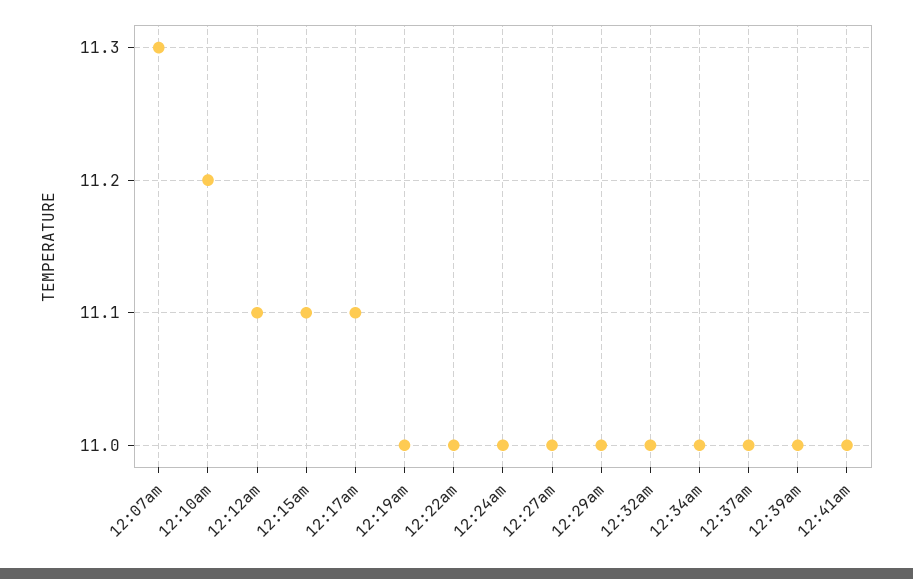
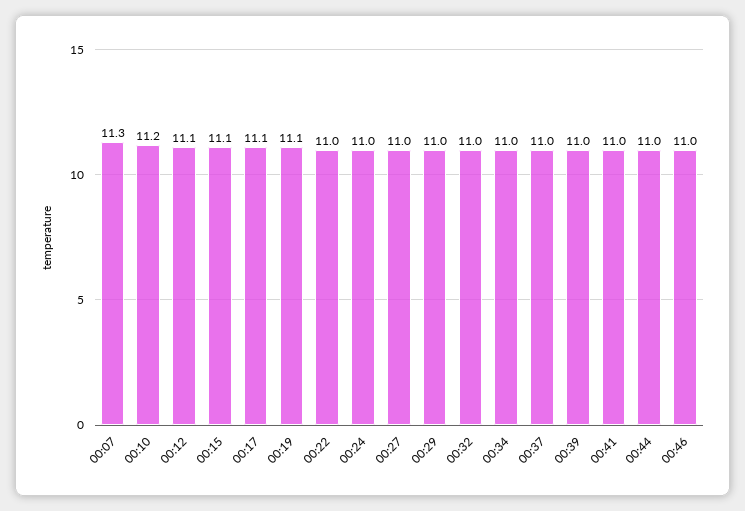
12:19am: 11 -> 11.1
00:44: none -> 11
00:46: none -> 11

